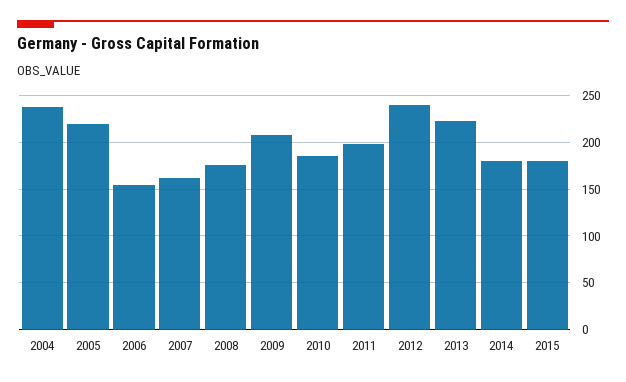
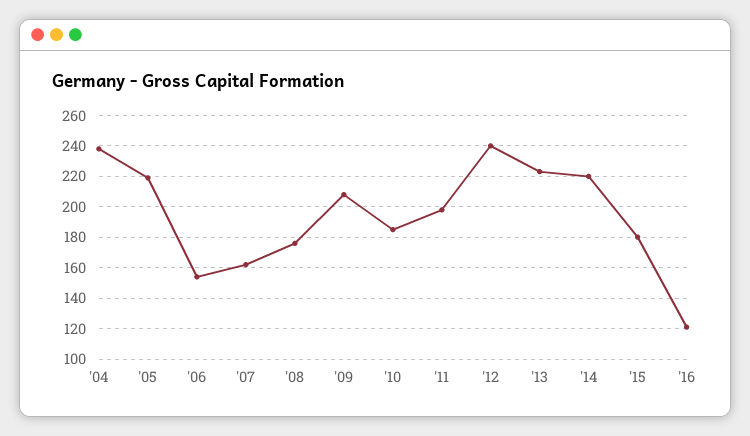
2014: 180 -> 220
'16: none -> 120

